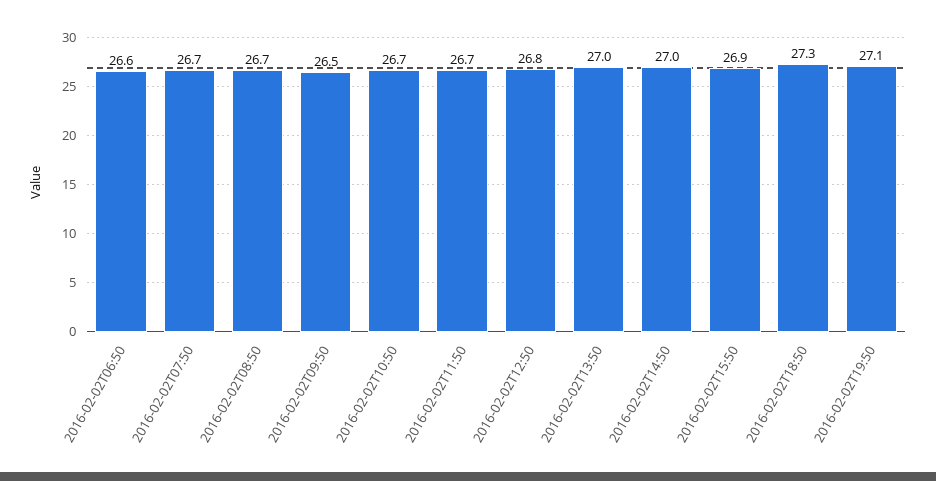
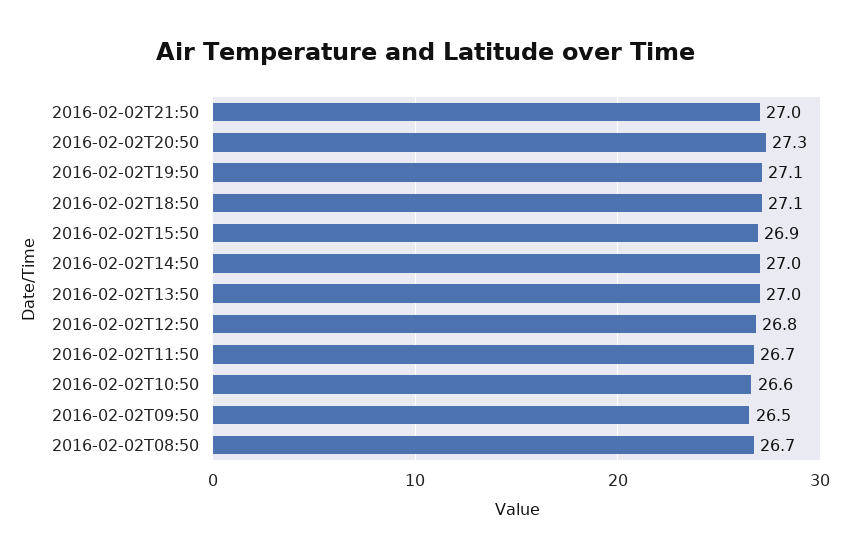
2016-02-02T06:50: 26.6 -> none
2016-02-02T07:50: 26.7 -> none
2016-02-02T10:50: 26.7 -> 26.6
2016-02-02T18:50: 27.3 -> 27.1
2016-02-02T21:50: none -> 27
2016-02-02T20:50: none -> 27.3

